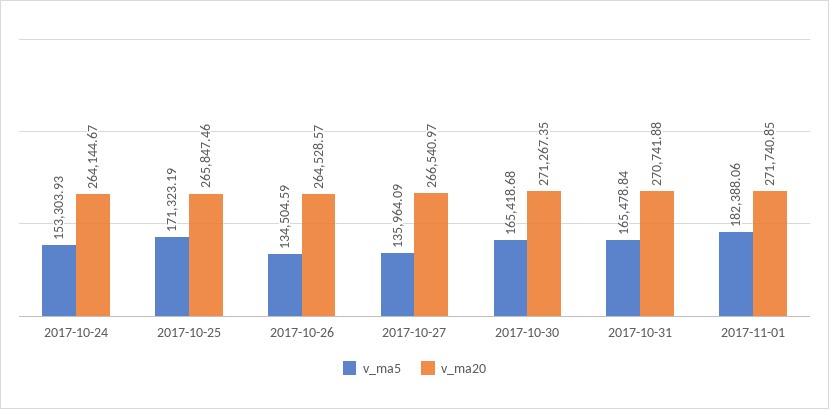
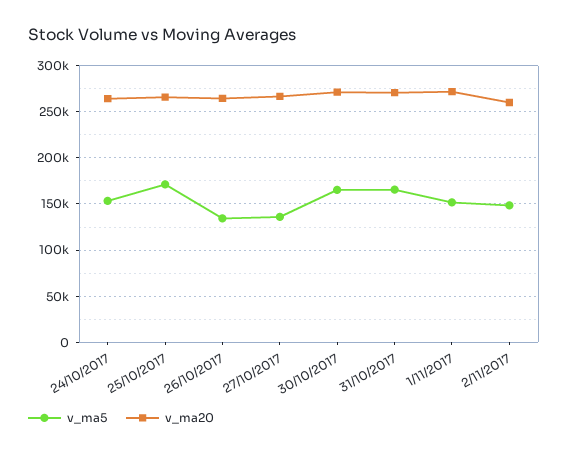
v_ma5, 2017-11-01: 182388.06 -> 150000
v_ma5, 2/11/2017: none -> 150000
v_ma20, 2/11/2017: none -> 260000

